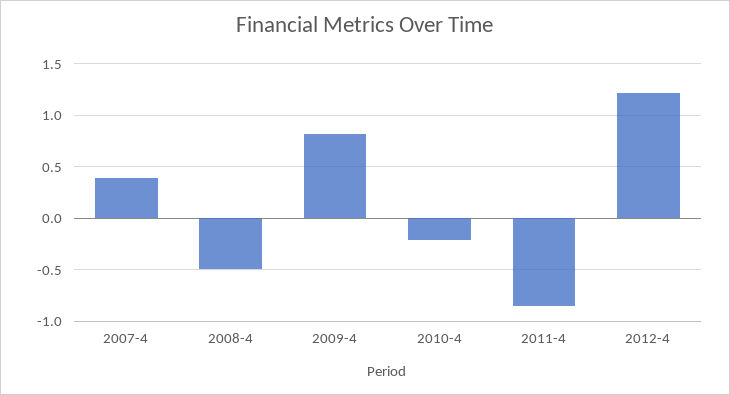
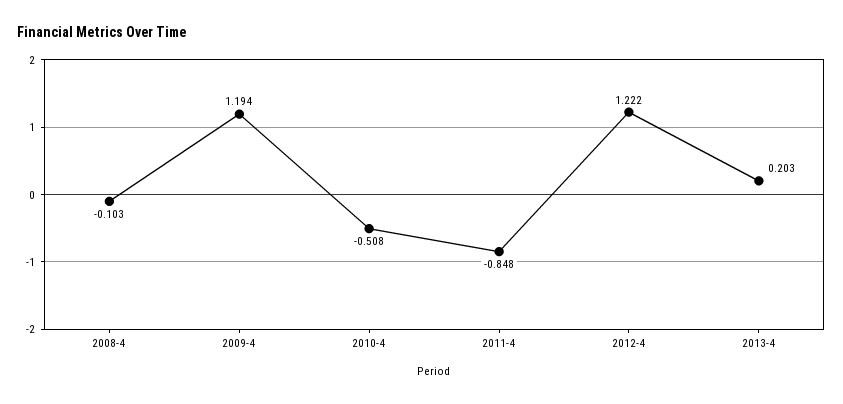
2007-4: 0.4 -> none
2008-4: -0.5 -> -0.103
2009-4: 0.8 -> 1.194
2010-4: -0.2 -> -0.508
2013-4: none -> 0.203

